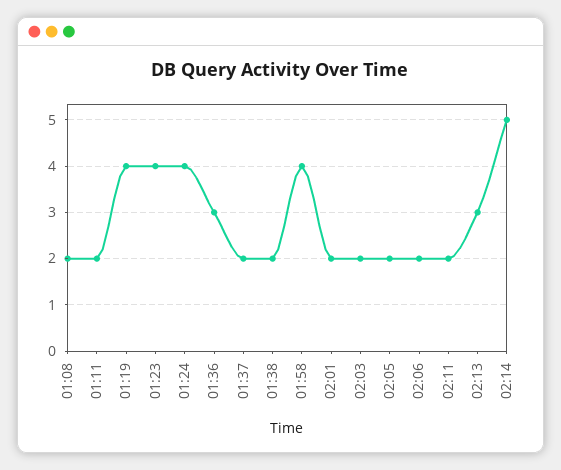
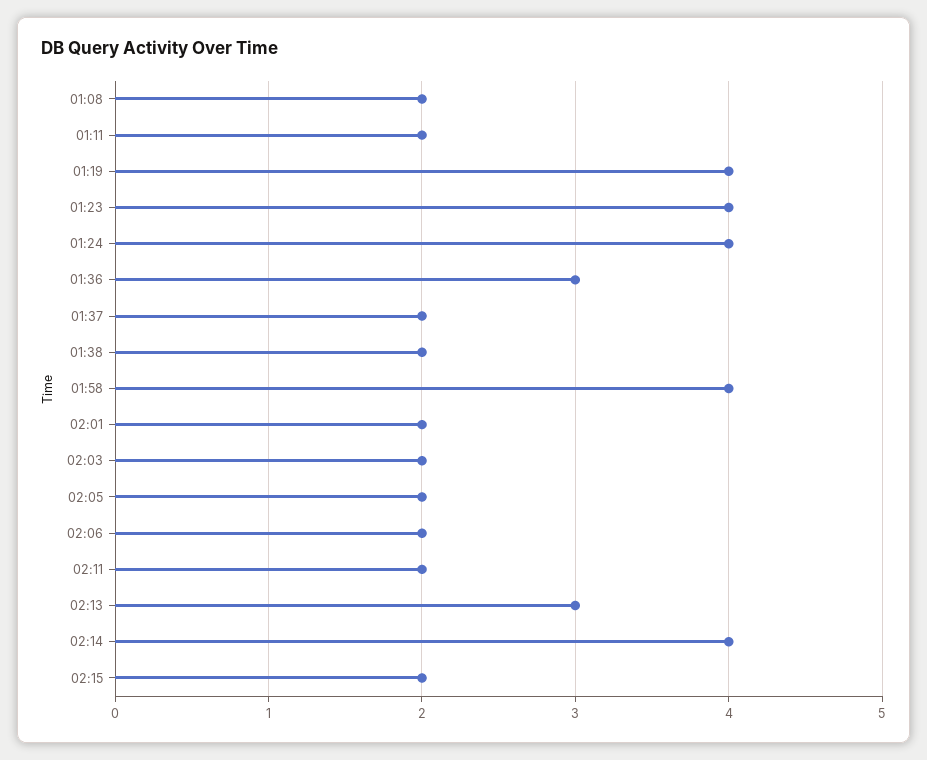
02:14: 5 -> 4
02:15: none -> 2

